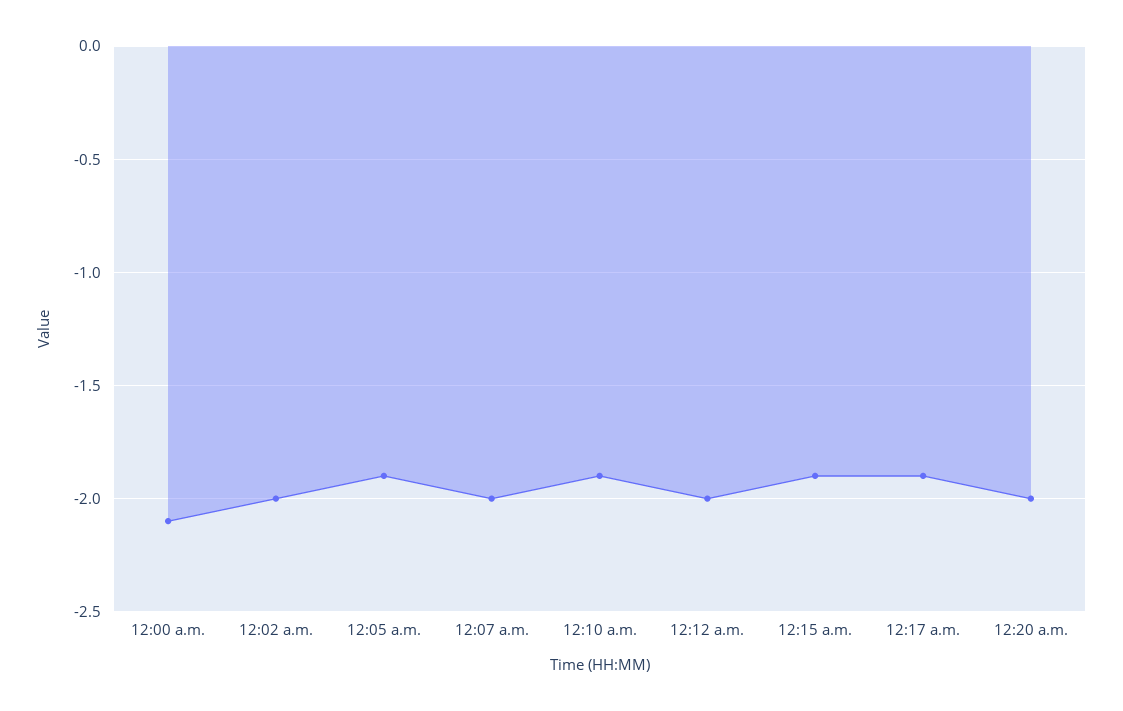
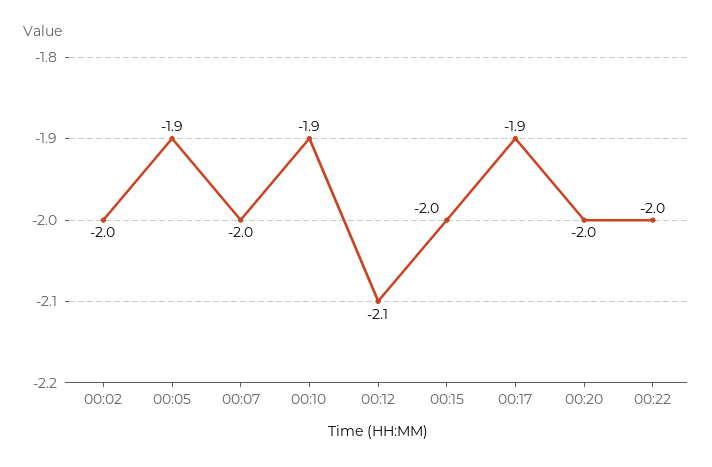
12:00 a.m.: -2.1 -> none
12:12 a.m.: -2 -> -2.1
12:15 a.m.: -1.9 -> -2
00:22: none -> -2

